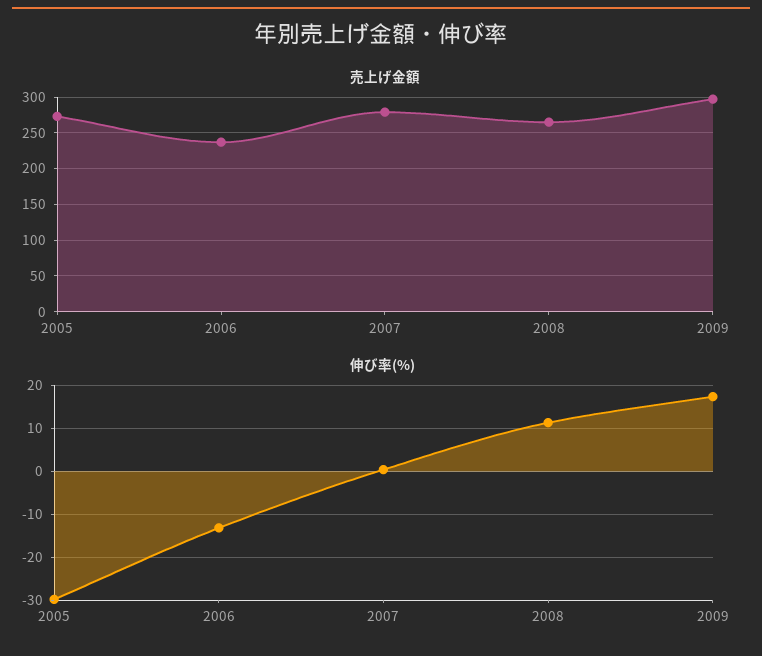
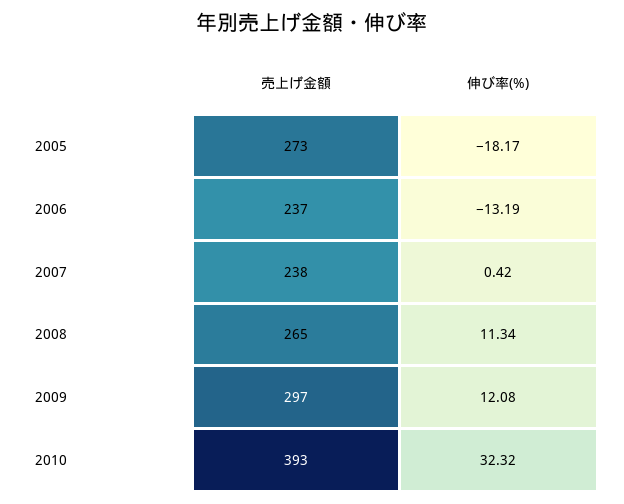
売上げ金額, 2007: 280 -> 238
伸び率(%), 2005: -30 -> -18.17
伸び率(%), 2009: 18 -> 12.08
売上げ金額, 2010: none -> 393
伸び率(%), 2010: none -> 32.32

